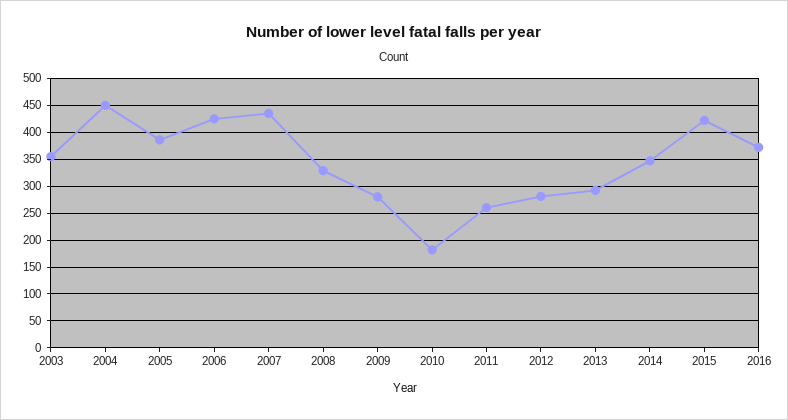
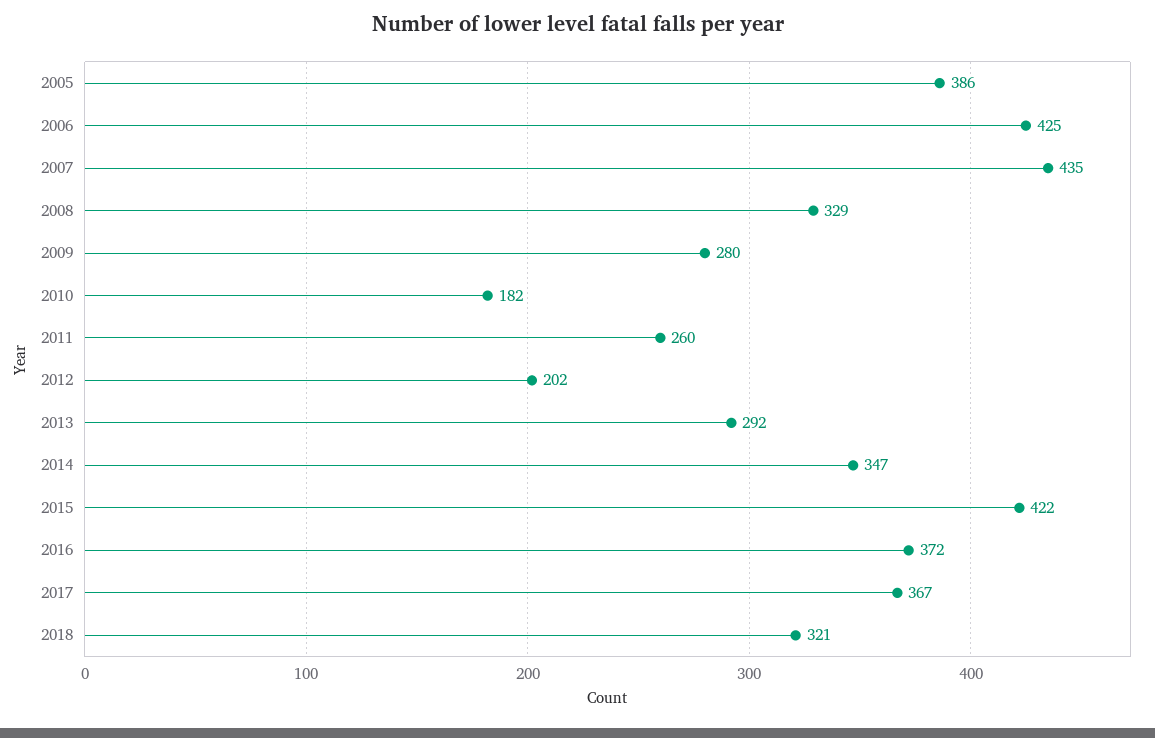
2003: 350 -> none
2004: 450 -> none
2012: 275 -> 202
2017: none -> 367
2018: none -> 321

